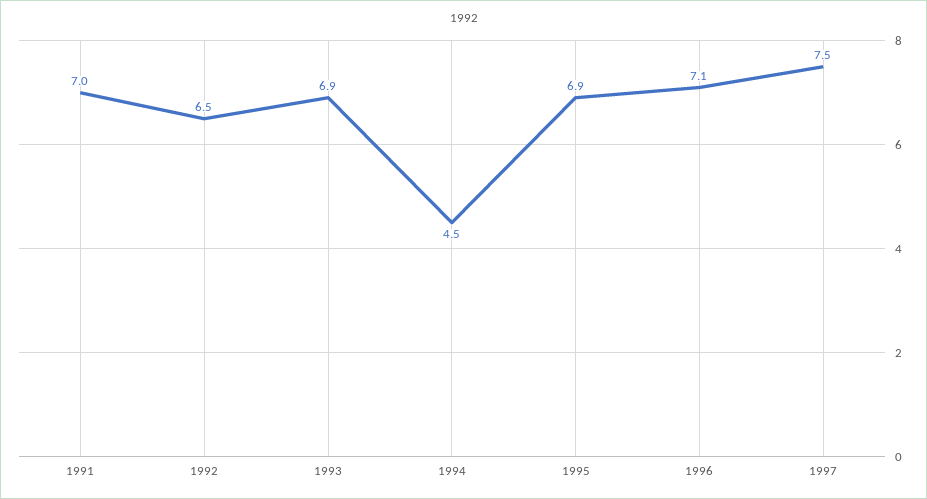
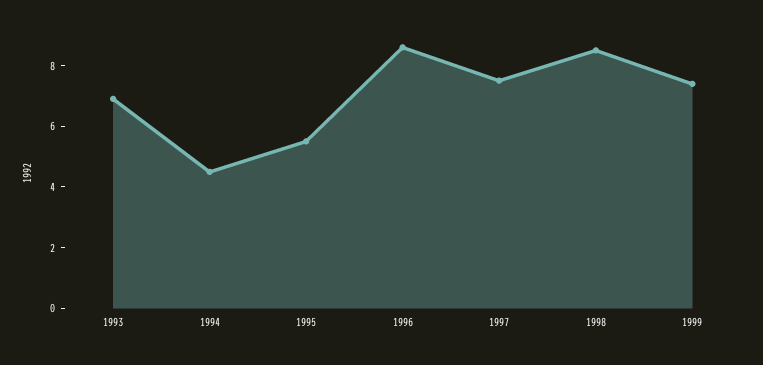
1991: 7 -> none
1992: 6.5 -> none
1995: 6.9 -> 5.5
1996: 7.1 -> 8.5
1998: none -> 8.5
1999: none -> 7.5

